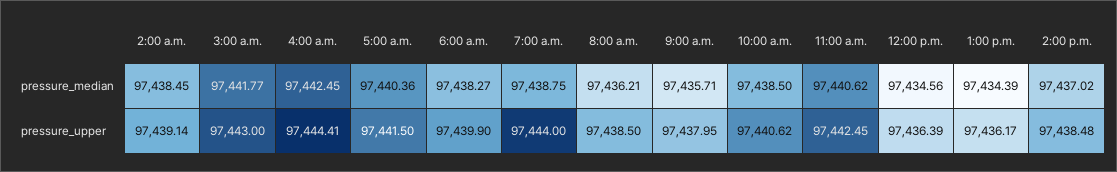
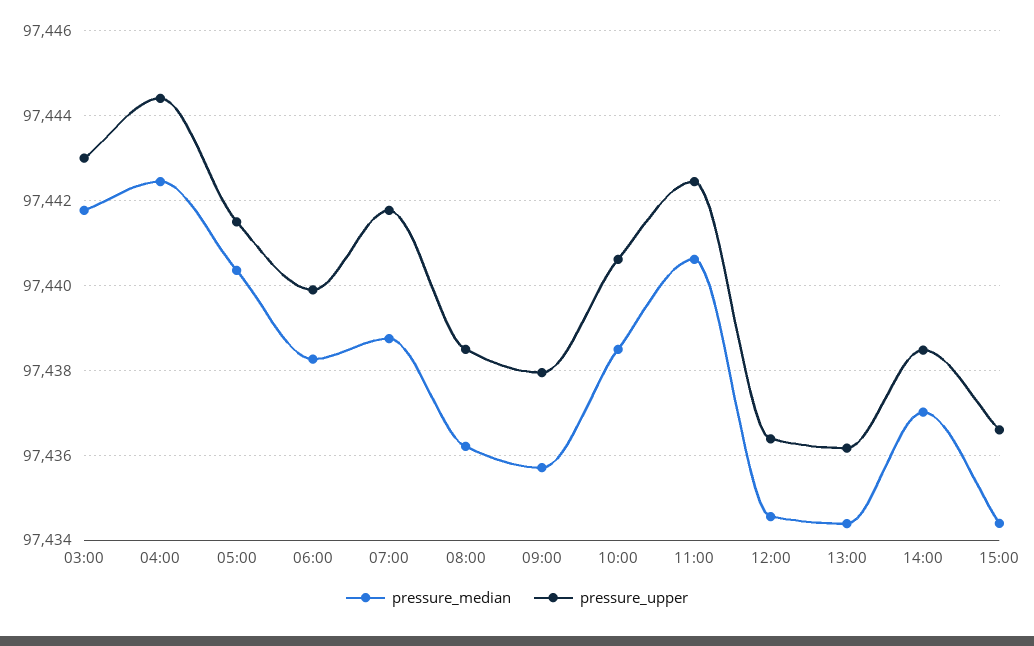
pressure_median, 2:00 a.m.: 97438.45 -> none
pressure_upper, 2:00 a.m.: 97439.14 -> none
pressure_upper, 7:00 a.m.: 97444 -> 97441.8
pressure_median, 15:00: none -> 97434.4
pressure_upper, 15:00: none -> 97436.6

